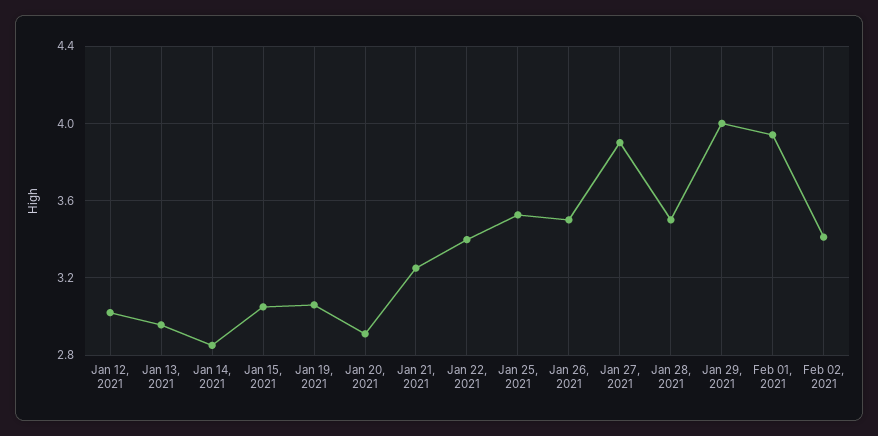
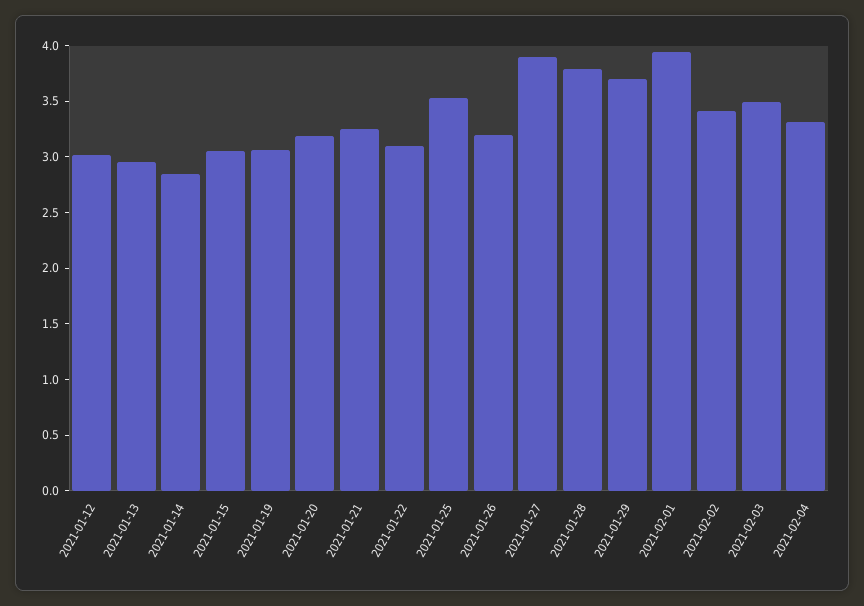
Jan 20, 2021: 2.9 -> 3.2
Jan 22, 2021: 3.4 -> 3.1
Jan 26, 2021: 3.5 -> 3.2
Jan 28, 2021: 3.5 -> 3.8
Jan 29, 2021: 4 -> 3.7
2021-02-03: none -> 3.5
2021-02-04: none -> 3.3

